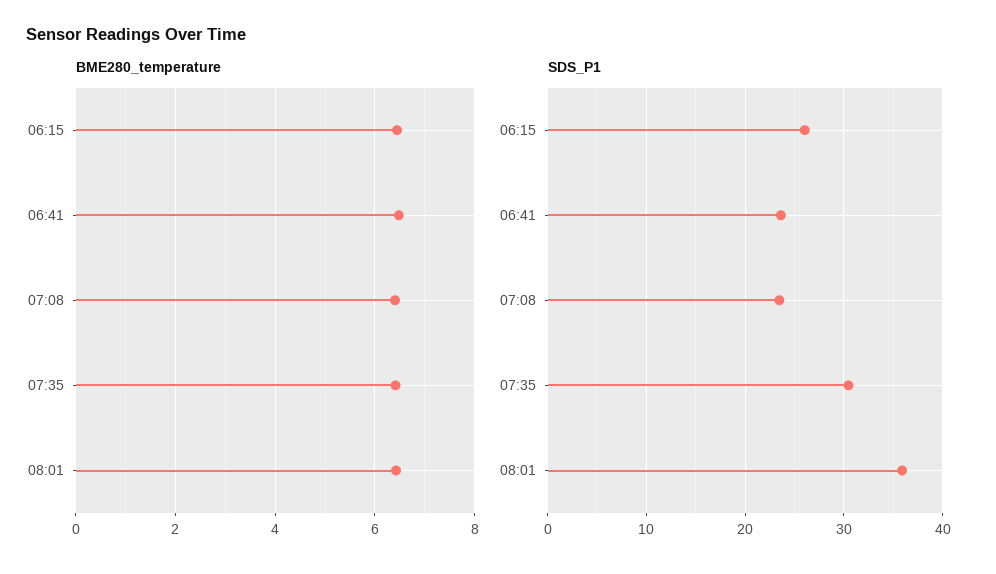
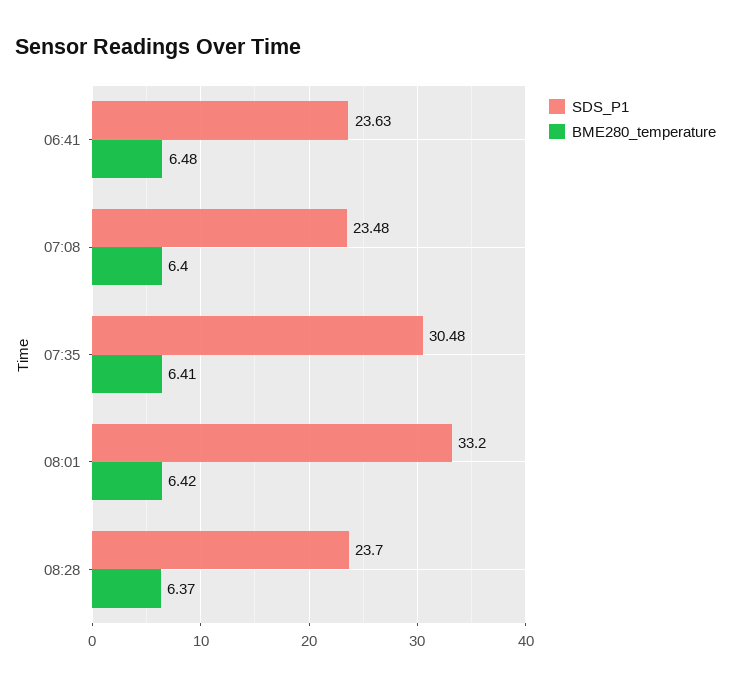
BME280_temperature, 06:15: 6.4 -> none
SDS_P1, 06:15: 26 -> none
SDS_P1, 08:01: 36 -> 33.2
SDS_P1, 08:28: none -> 23.7
BME280_temperature, 08:28: none -> 6.37

